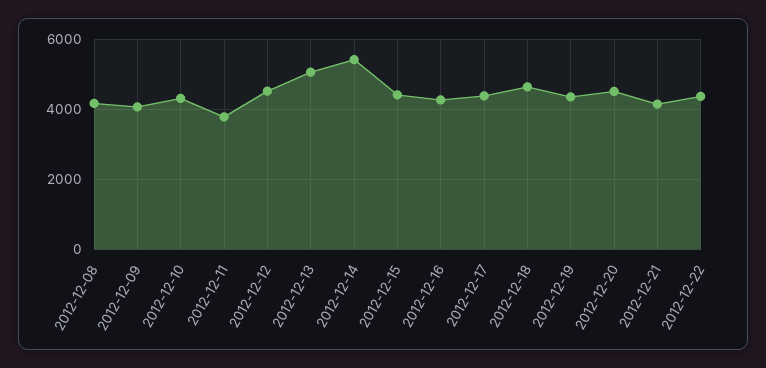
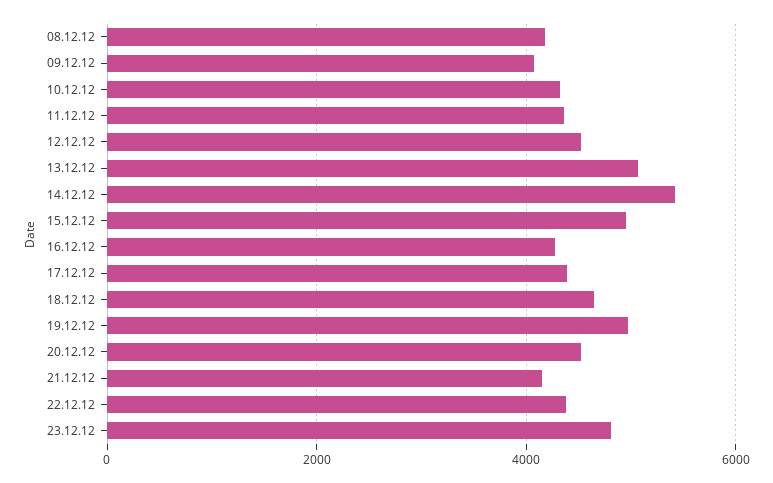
2012-12-11: 3800 -> 4400
2012-12-15: 4400 -> 5000
2012-12-19: 4400 -> 5000
23.12.12: none -> 4800

